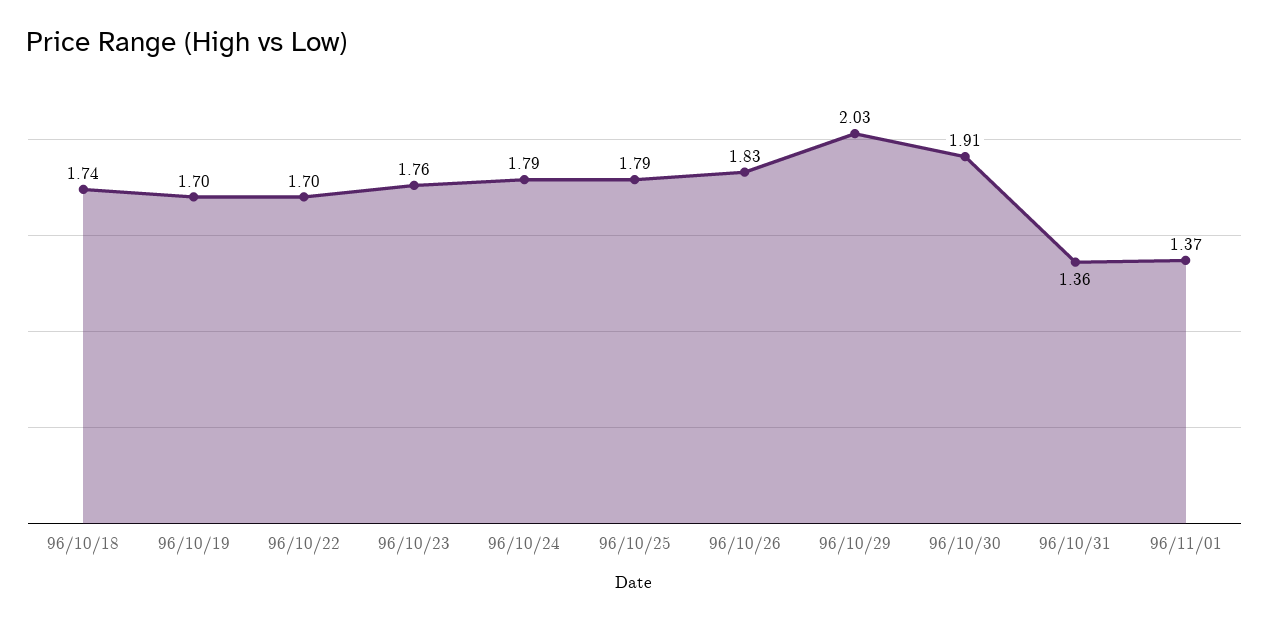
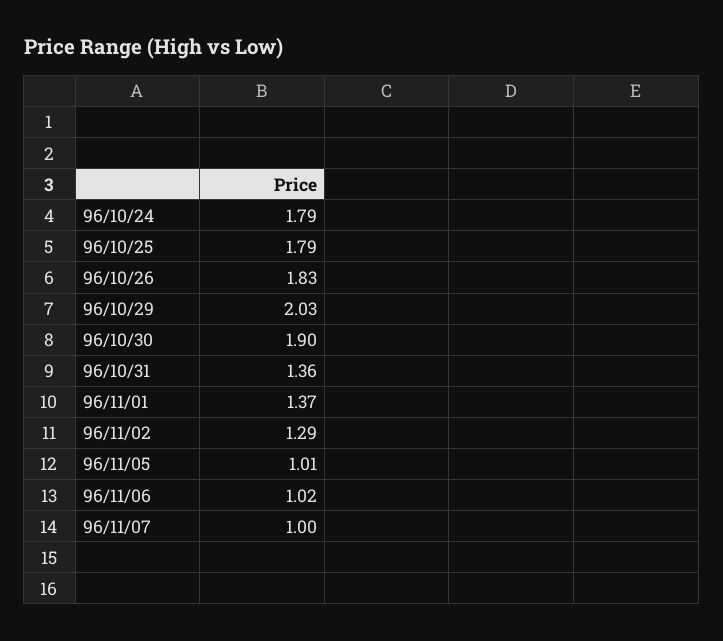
96/10/18: 1.74 -> none
96/10/19: 1.7 -> none
96/10/22: 1.7 -> none
96/10/23: 1.76 -> none
96/10/30: 1.91 -> 1.9
96/11/02: none -> 1.29
96/11/05: none -> 1.01
96/11/06: none -> 1.02
96/11/07: none -> 1

